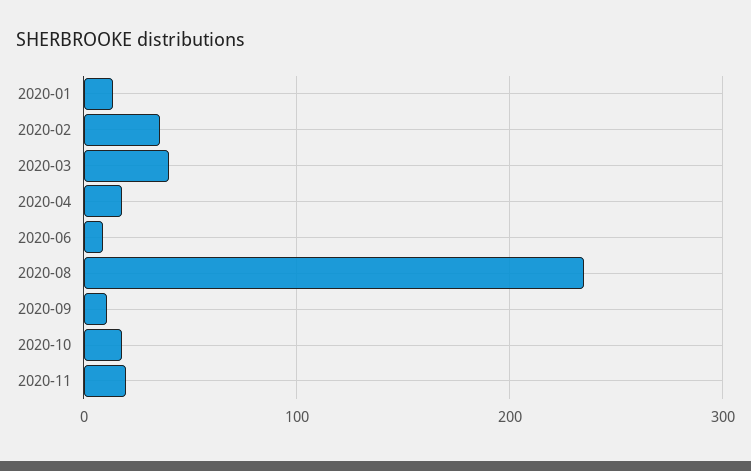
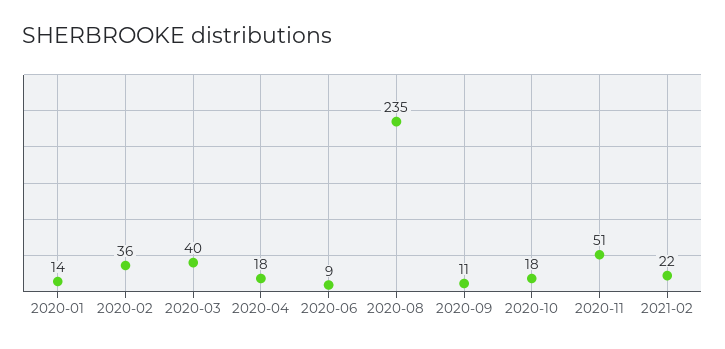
2020-11: 20 -> 51
2021-02: none -> 22

